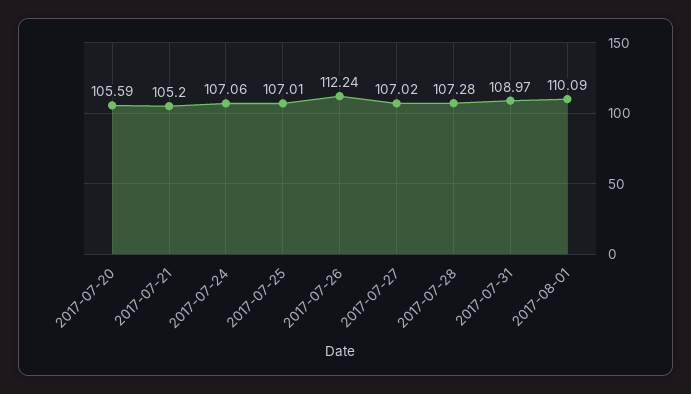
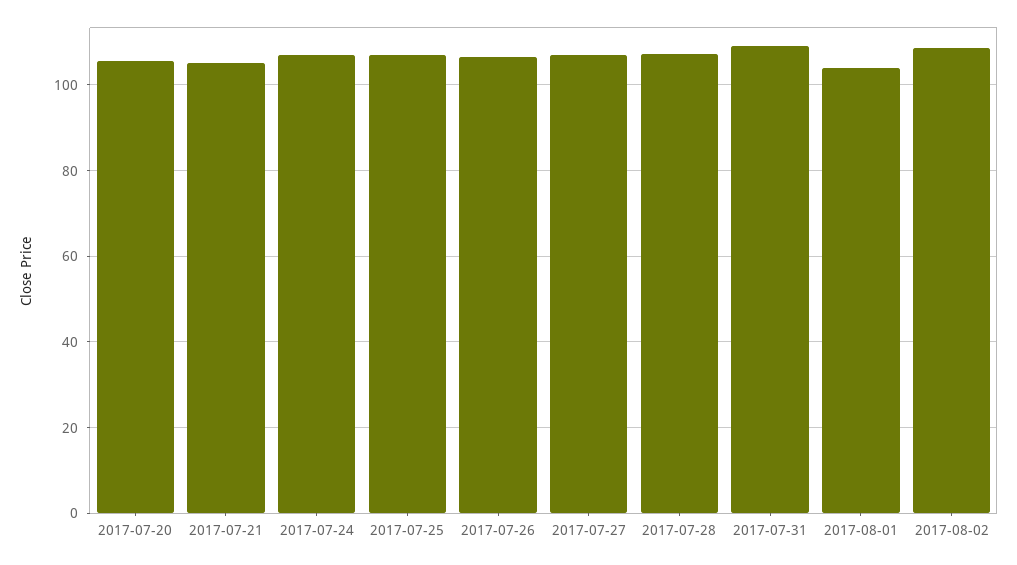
2017-07-26: 112.24 -> 106
2017-08-01: 110.09 -> 104
2017-08-02: none -> 108

